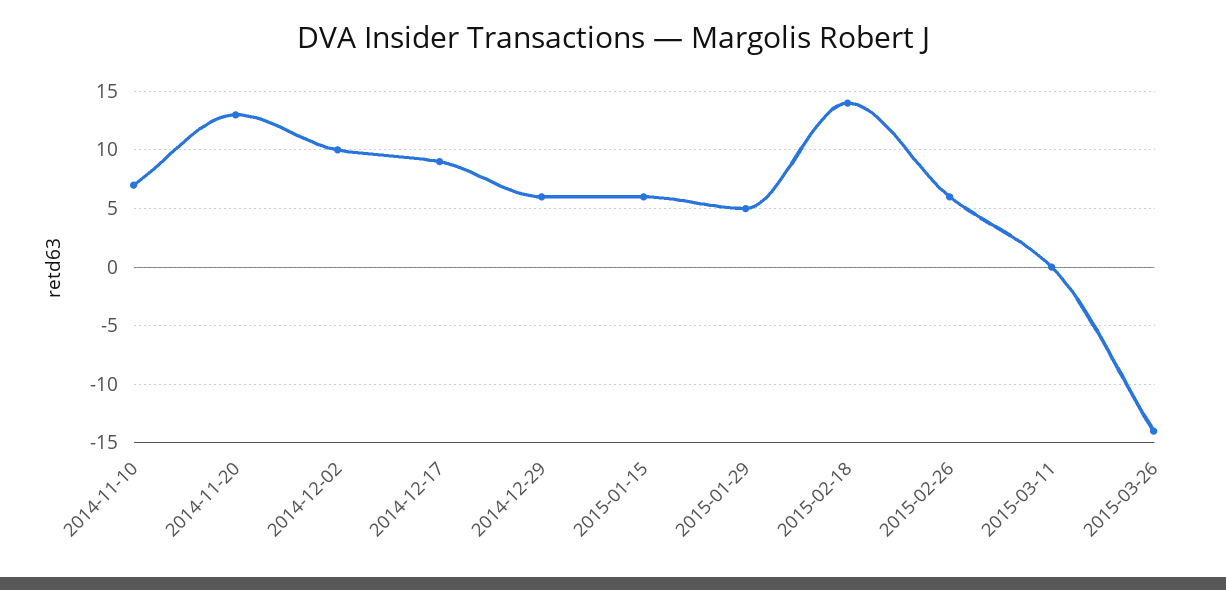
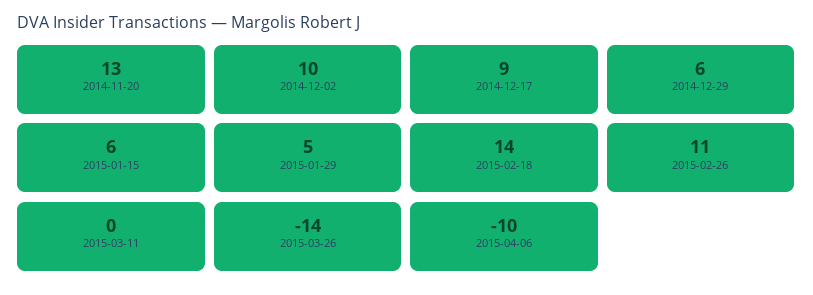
2014-11-10: 7 -> none
2015-02-26: 6 -> 11
2015-04-06: none -> -10

